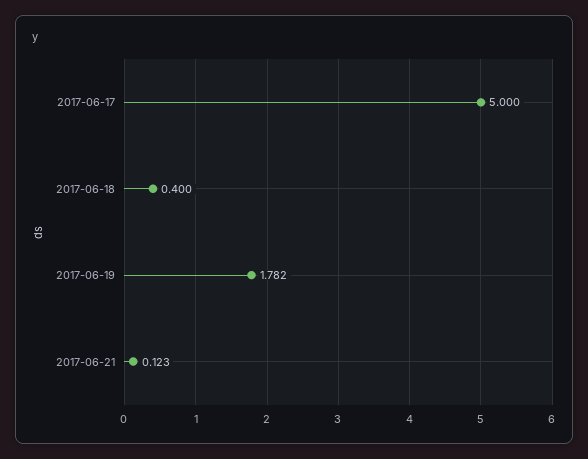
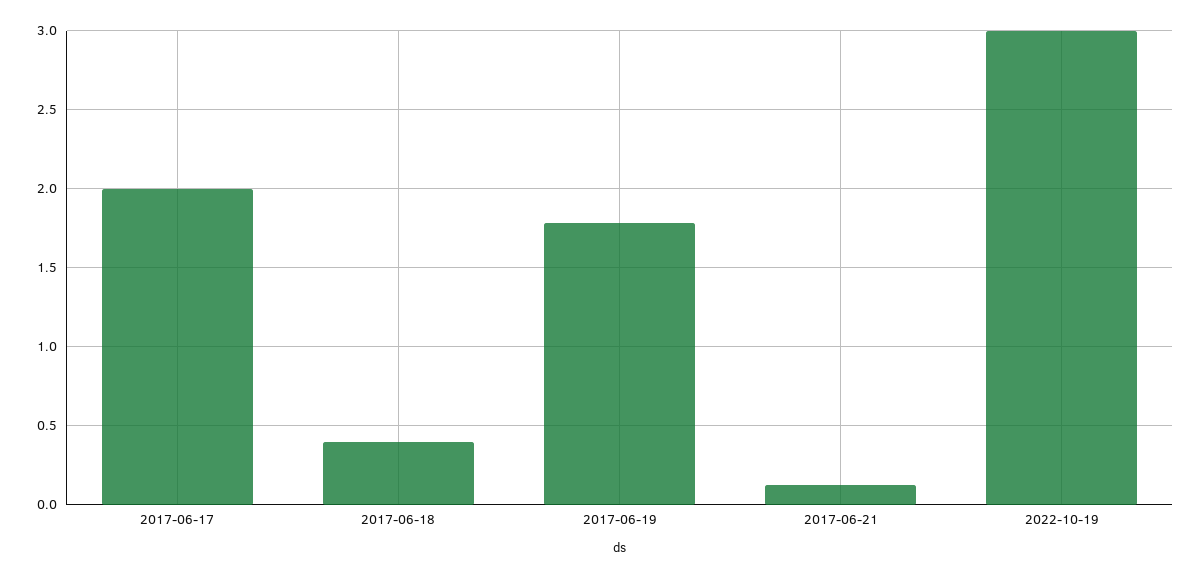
2017-06-17: 5 -> 2
2022-10-19: none -> 3

